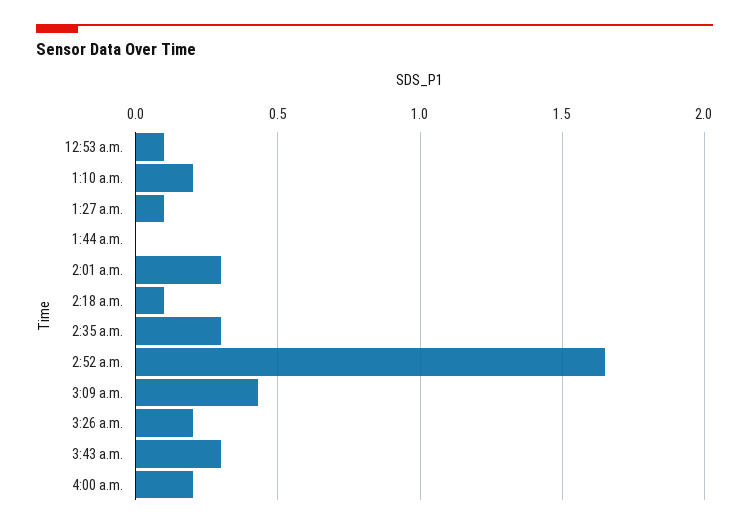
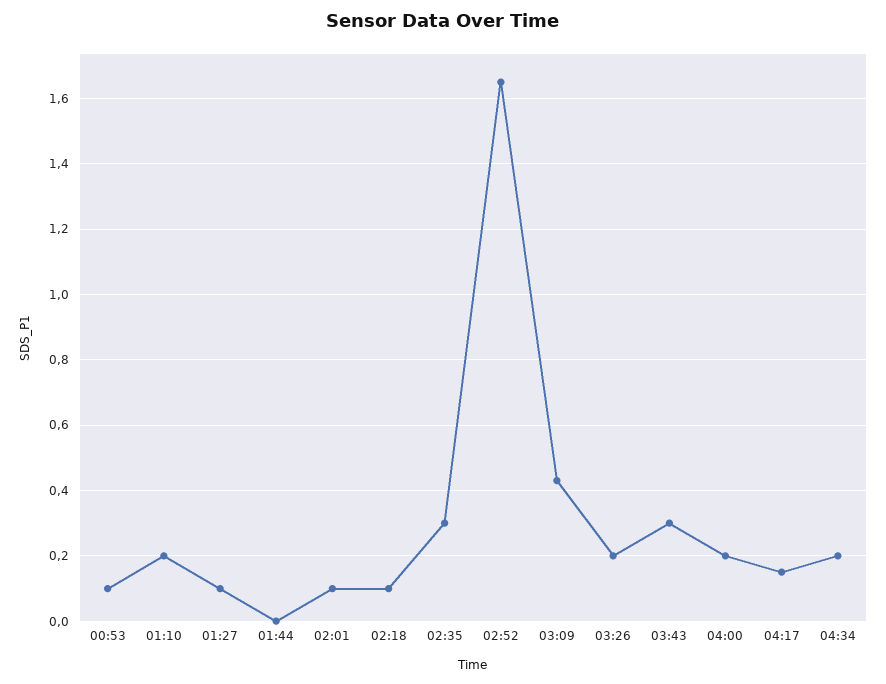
2:01 a.m.: 0.3 -> 0.1
04:17: none -> 0.15
04:34: none -> 0.2

